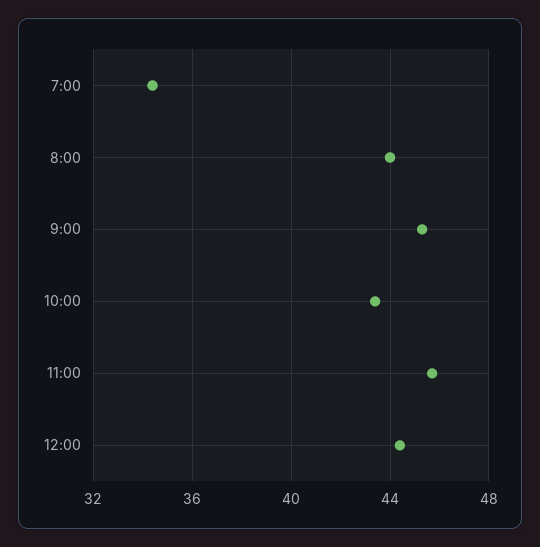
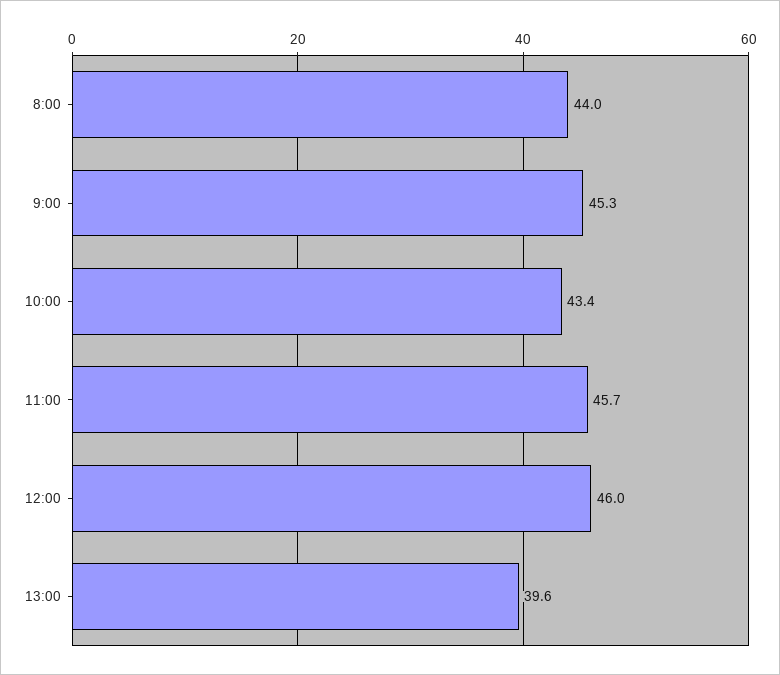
7:00: 34.5 -> none
12:00: 44.5 -> 46
13:00: none -> 39.6

